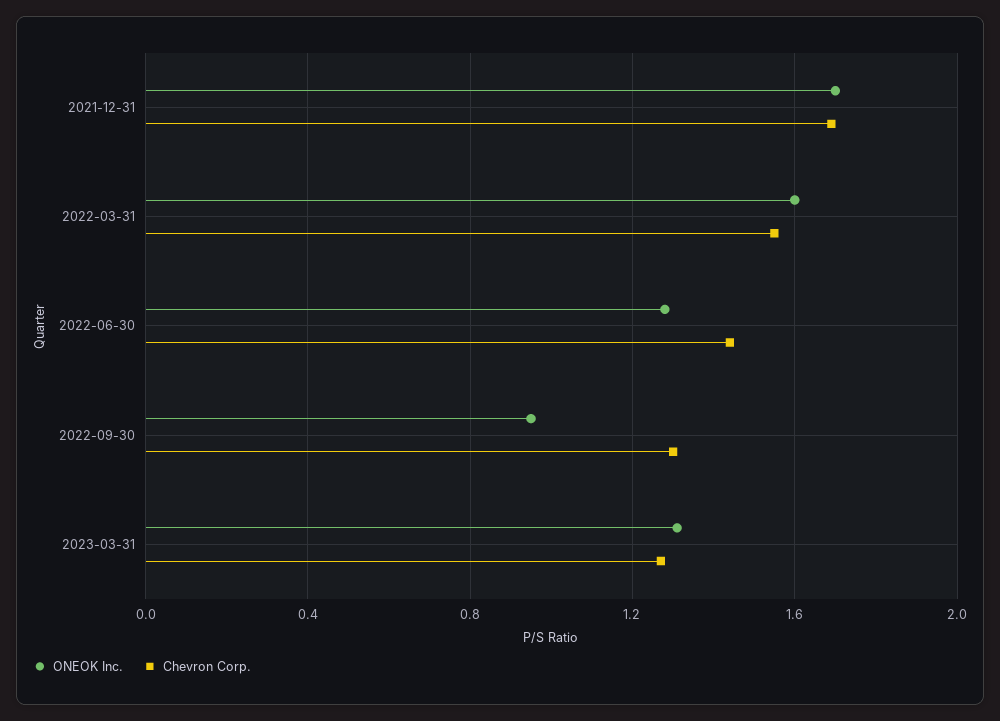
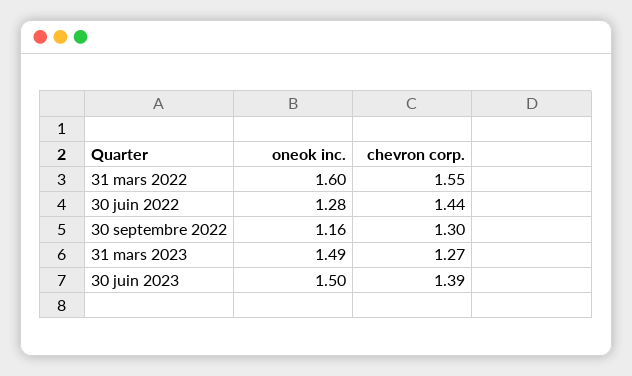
ONEOK Inc., 2021-12-31: 1.7 -> none
Chevron Corp., 2021-12-31: 1.7 -> none
ONEOK Inc., 2022-09-30: 0.95 -> 1.16
ONEOK Inc., 2023-03-31: 1.3 -> 1.49
ONEOK Inc., 30 juin 2023: none -> 1.5
Chevron Corp., 30 juin 2023: none -> 1.39

